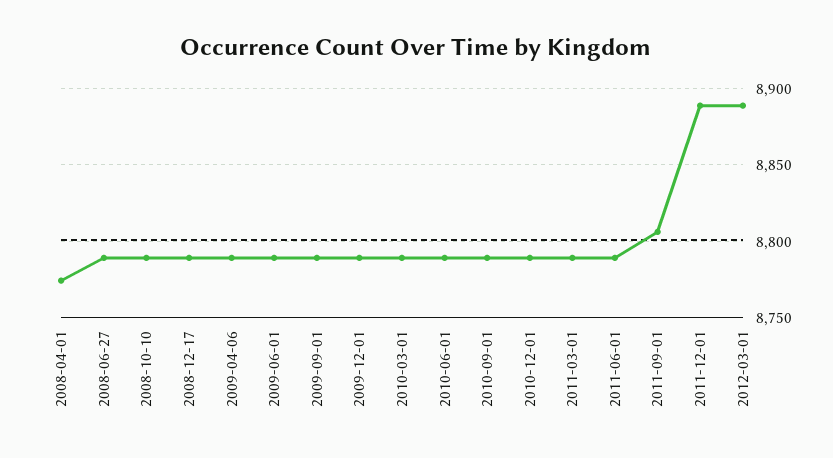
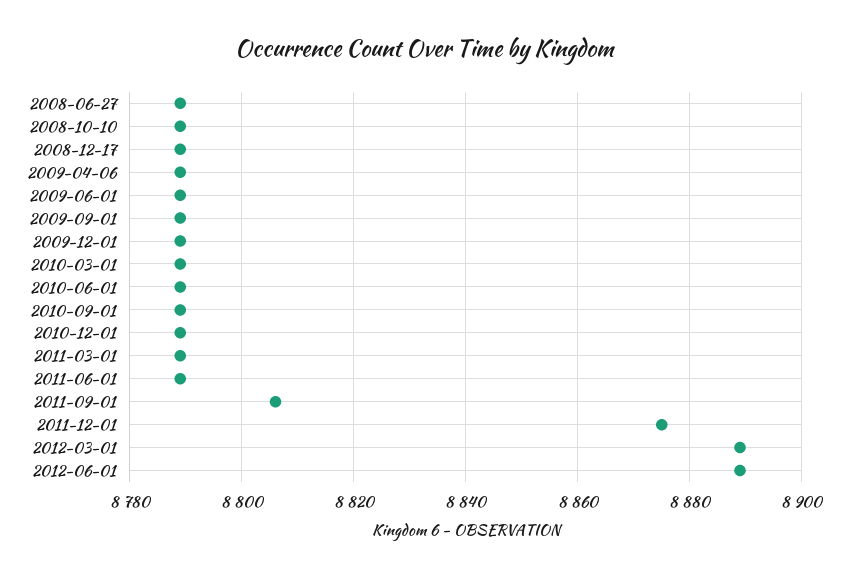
2008-04-01: 8775 -> none
2011-12-01: 8890 -> 8875
2012-06-01: none -> 8890

